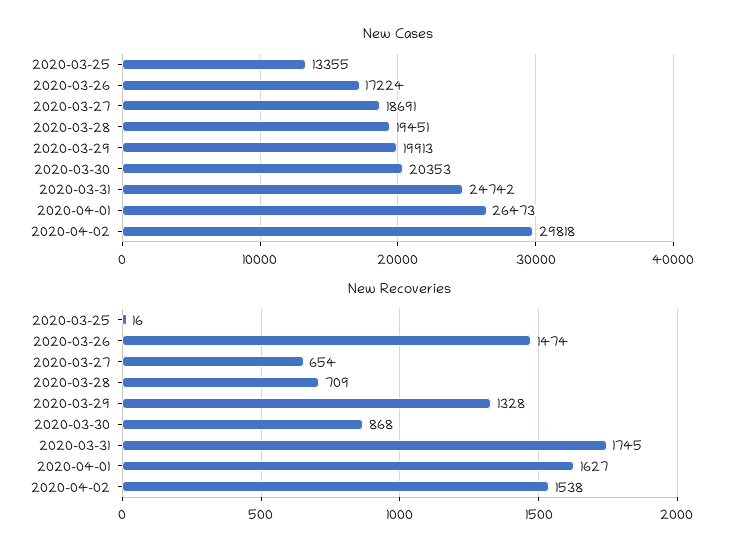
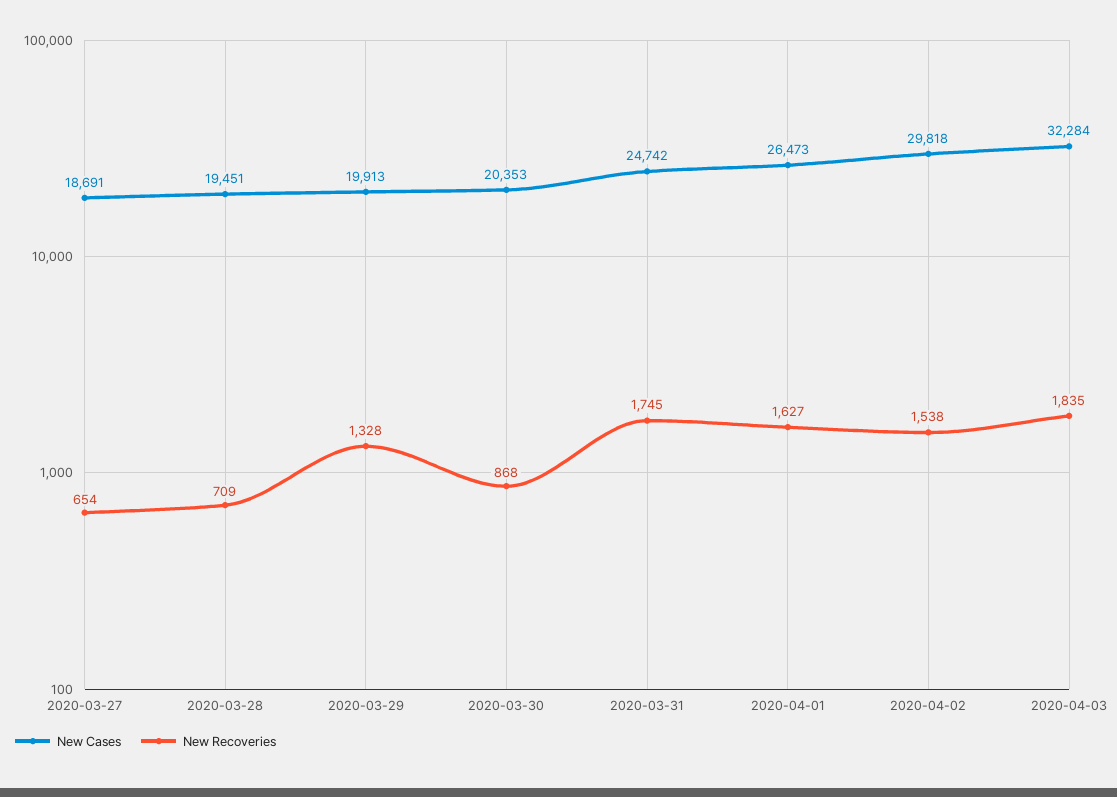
New Cases, 2020-03-25: 13355 -> none
New Cases, 2020-03-26: 17224 -> none
New Recoveries, 2020-03-25: 16 -> none
New Recoveries, 2020-03-26: 1474 -> none
New Cases, 2020-04-03: none -> 32284
New Recoveries, 2020-04-03: none -> 1835

